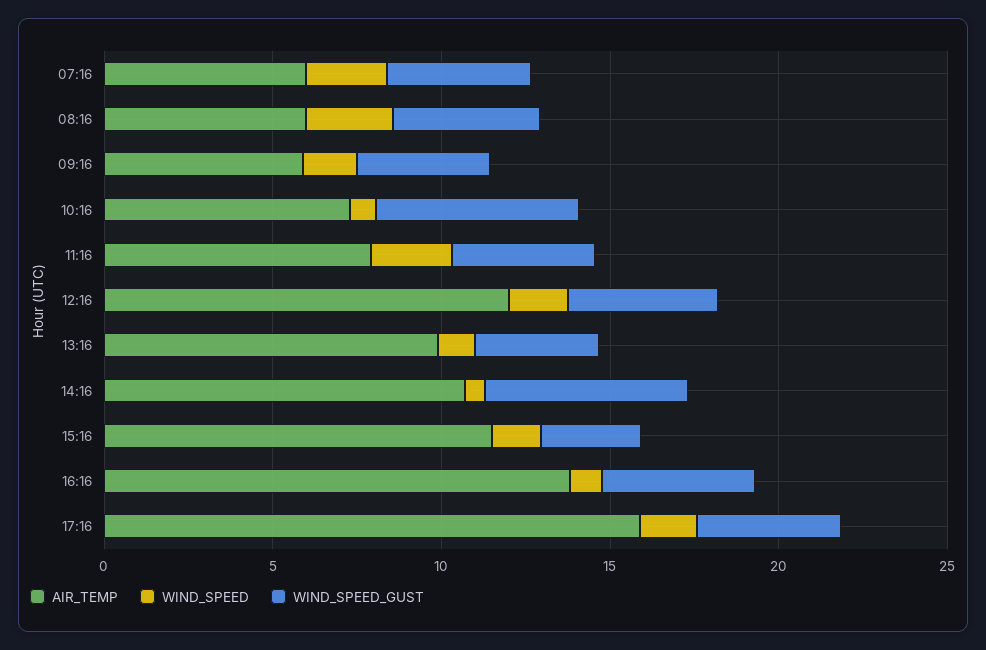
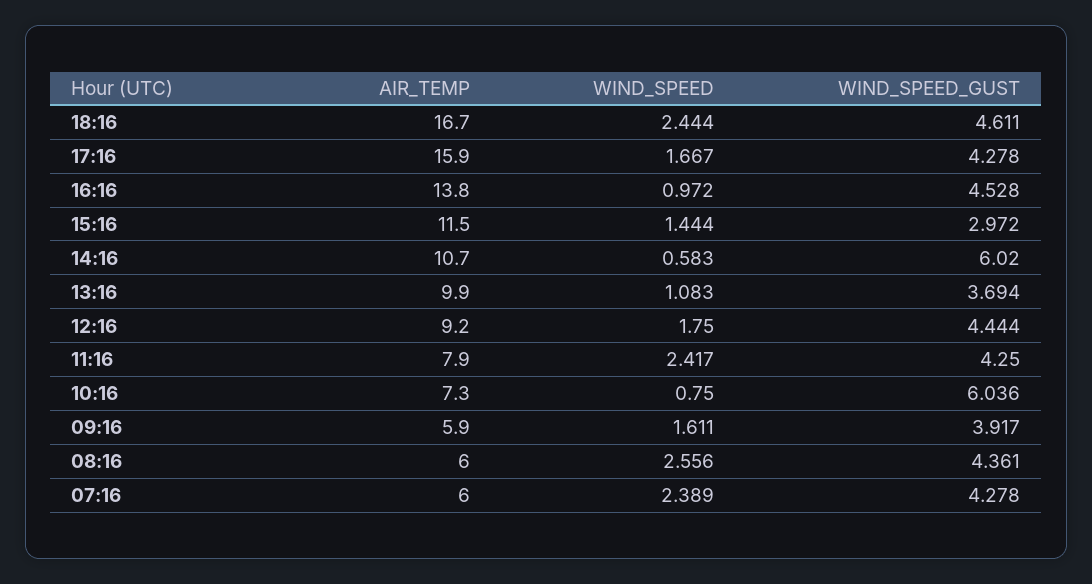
AIR_TEMP, 12:16: 12 -> 9.2
AIR_TEMP, 18:16: none -> 16.7
WIND_SPEED, 18:16: none -> 2.444
WIND_SPEED_GUST, 18:16: none -> 4.611

